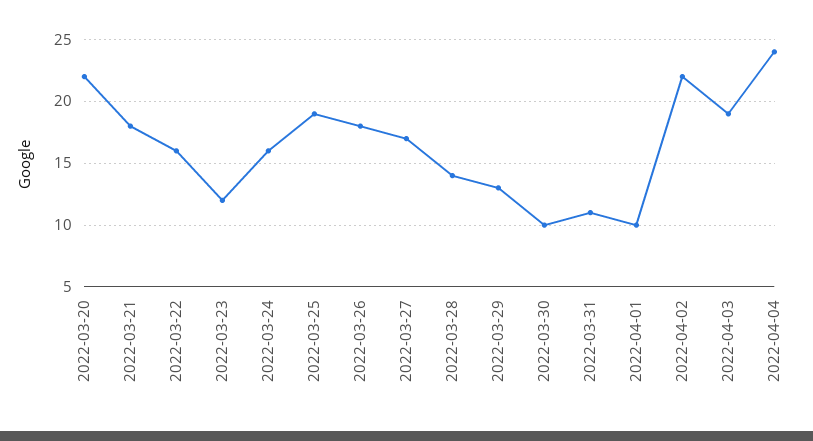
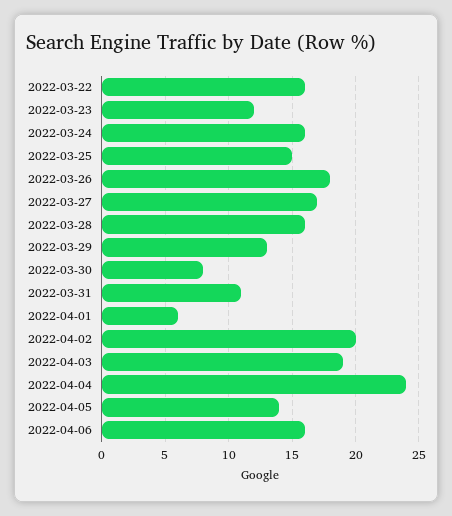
2022-03-20: 22 -> none
2022-03-21: 18 -> none
2022-03-25: 19 -> 15
2022-03-28: 14 -> 16
2022-03-30: 10 -> 8
2022-04-01: 10 -> 6
2022-04-02: 22 -> 20
2022-04-05: none -> 14
2022-04-06: none -> 16

